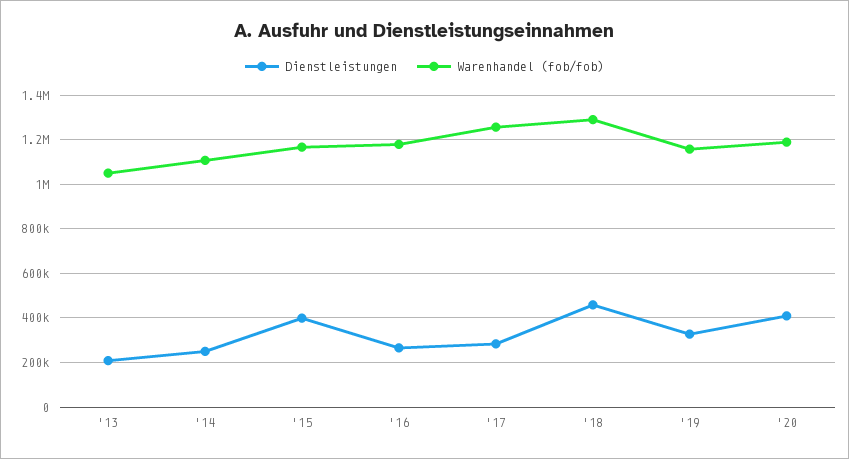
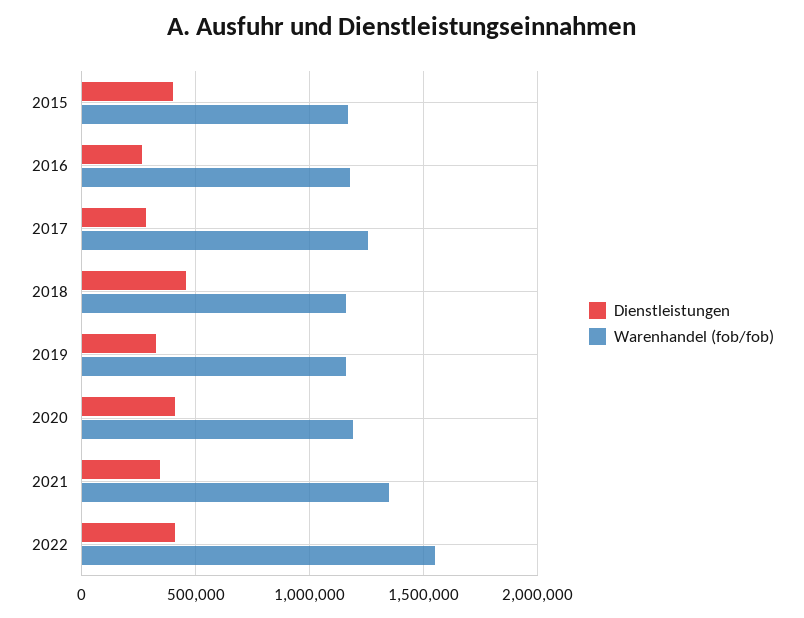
Dienstleistungen, '13: 200000 -> none
Warenhandel (fob/fob), '13: 1050000 -> none
Dienstleistungen, '14: 250000 -> none
Warenhandel (fob/fob), '14: 1100000 -> none
Warenhandel (fob/fob), '18: 1300000 -> 1150000
Dienstleistungen, 2021: none -> 350000
Warenhandel (fob/fob), 2021: none -> 1350000
Dienstleistungen, 2022: none -> 400000
Warenhandel (fob/fob), 2022: none -> 1550000

